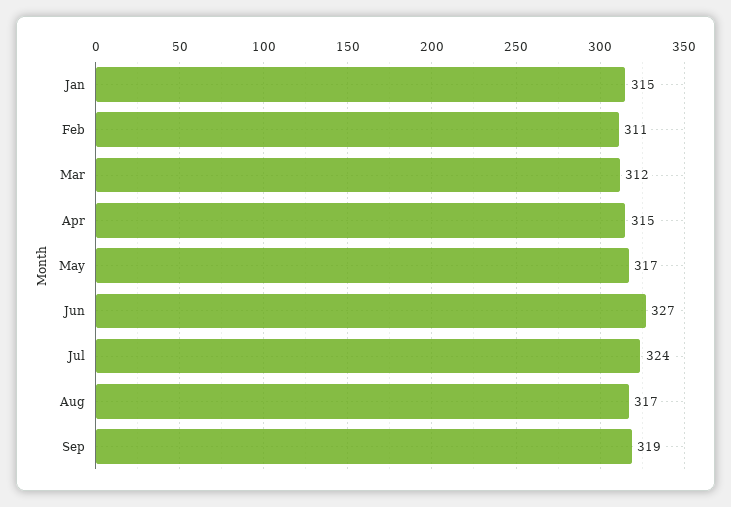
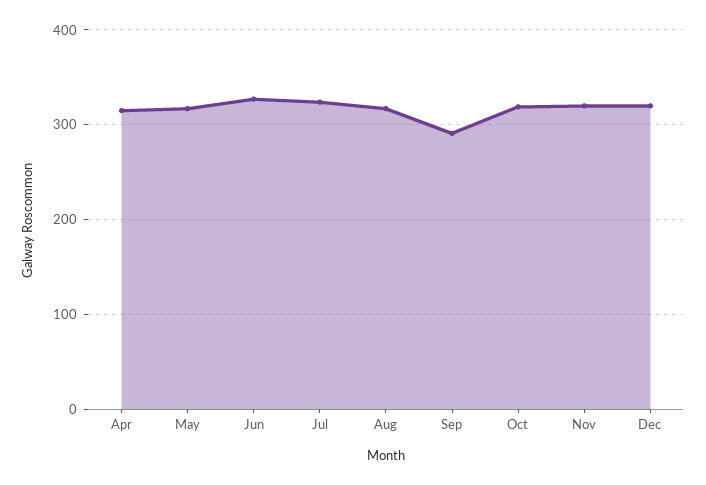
Jan: 315 -> none
Feb: 311 -> none
Mar: 312 -> none
Sep: 319 -> 290
Oct: none -> 320
Nov: none -> 320
Dec: none -> 320

